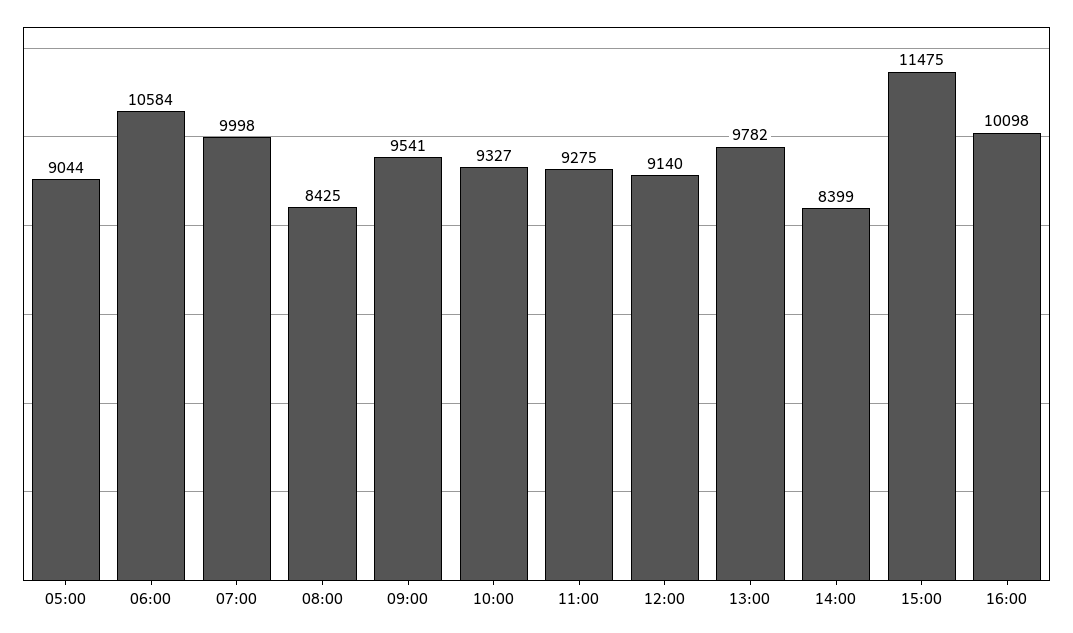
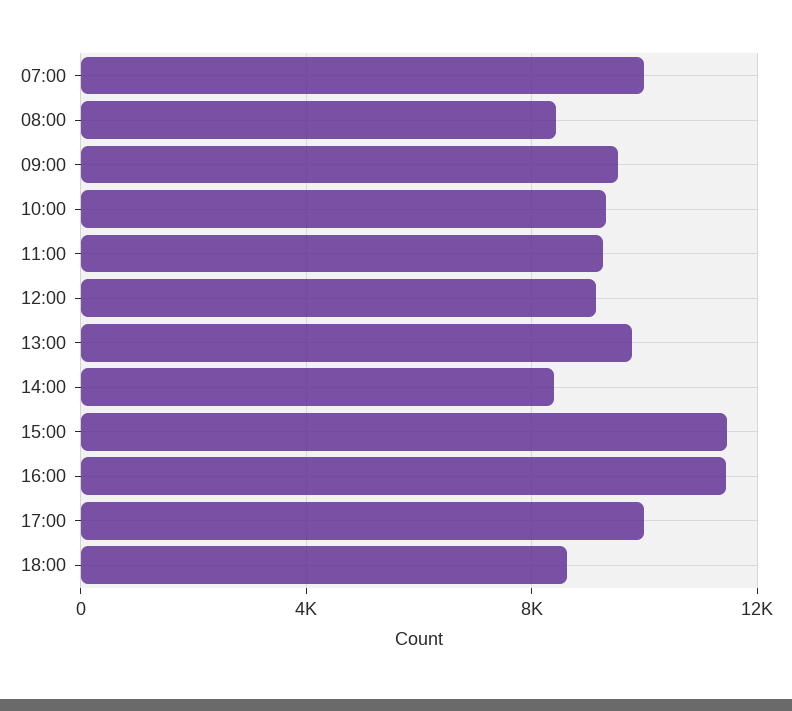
05:00: 9044 -> none
06:00: 10584 -> none
16:00: 10098 -> 11500
17:00: none -> 10000
18:00: none -> 8500

